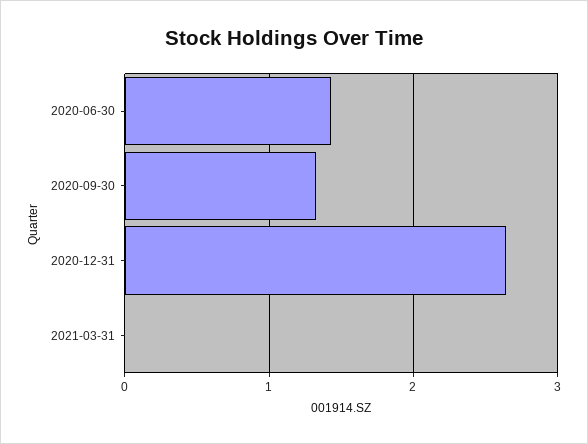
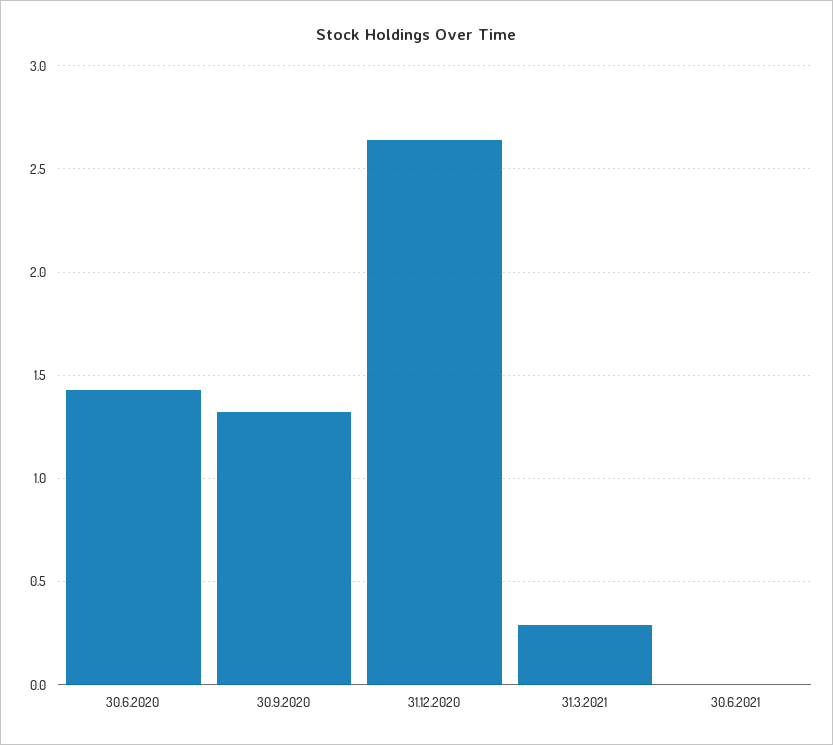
2021-03-31: 0 -> 0.3
30.6.2021: none -> 0

